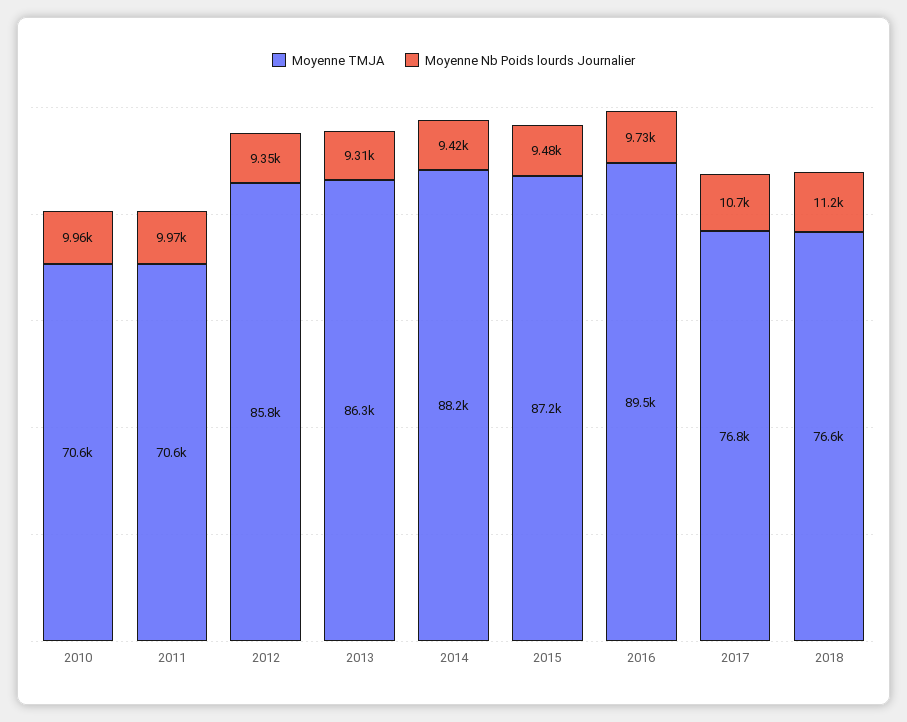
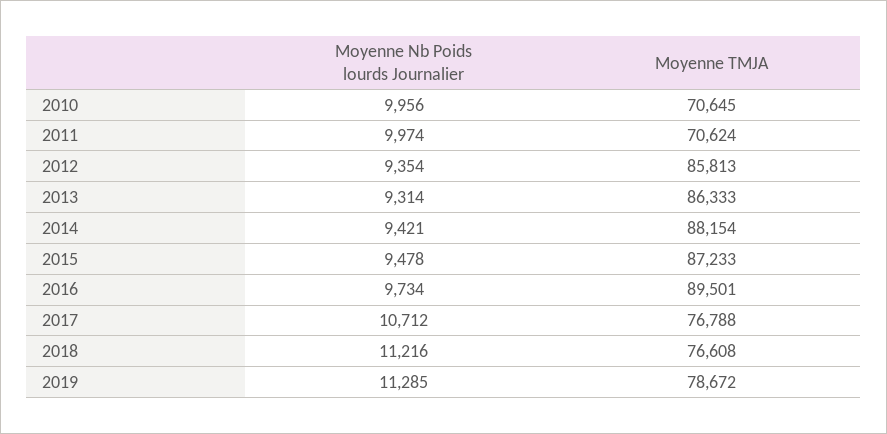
Moyenne Nb Poids lourds Journalier, 2019: none -> 11285
Moyenne TMJA, 2019: none -> 78672

